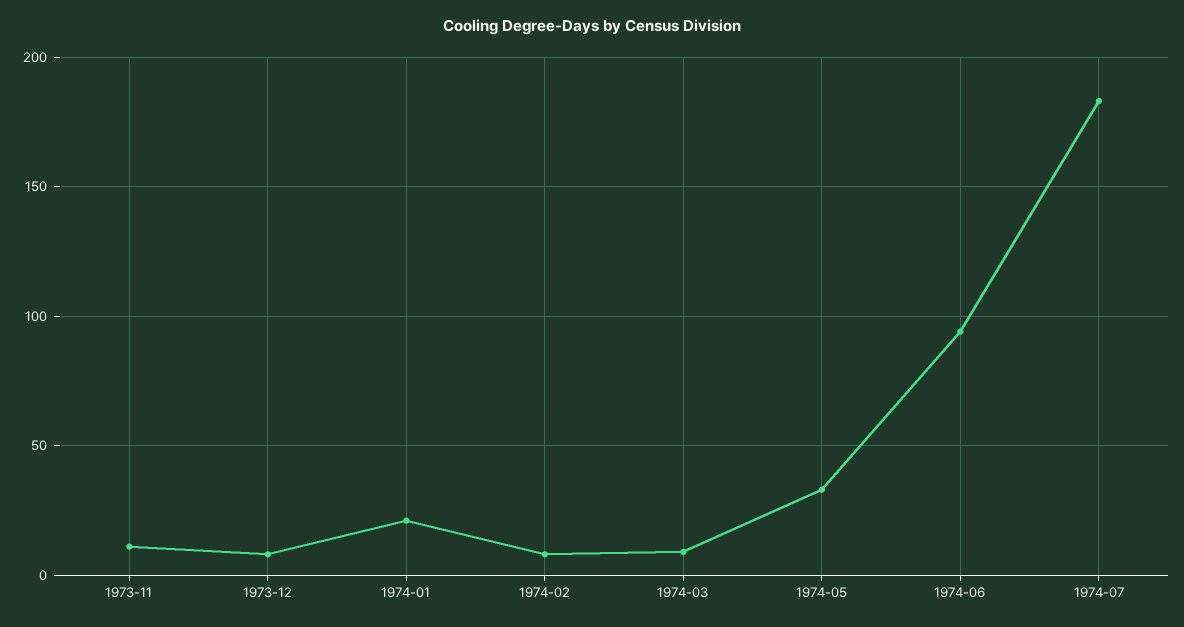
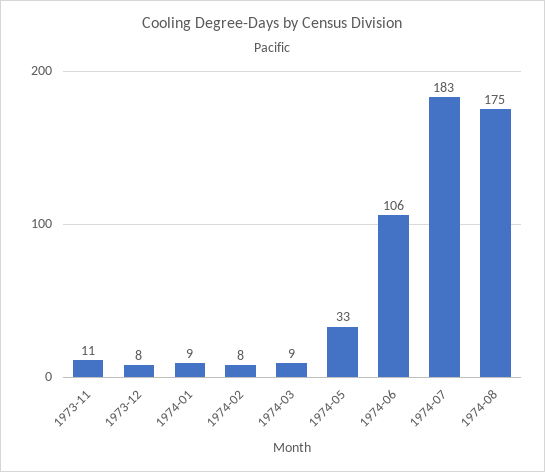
1974-01: 20 -> 9
1974-06: 95 -> 106
1974-08: none -> 175

